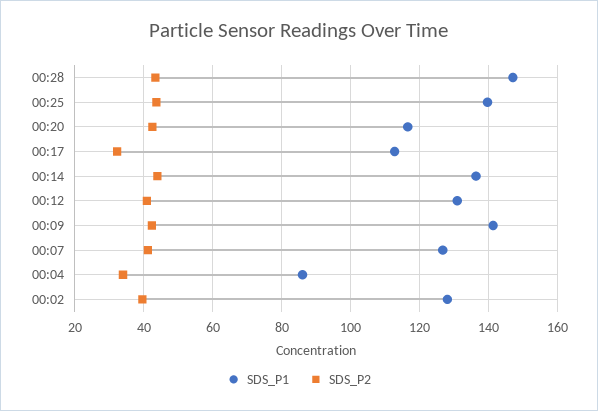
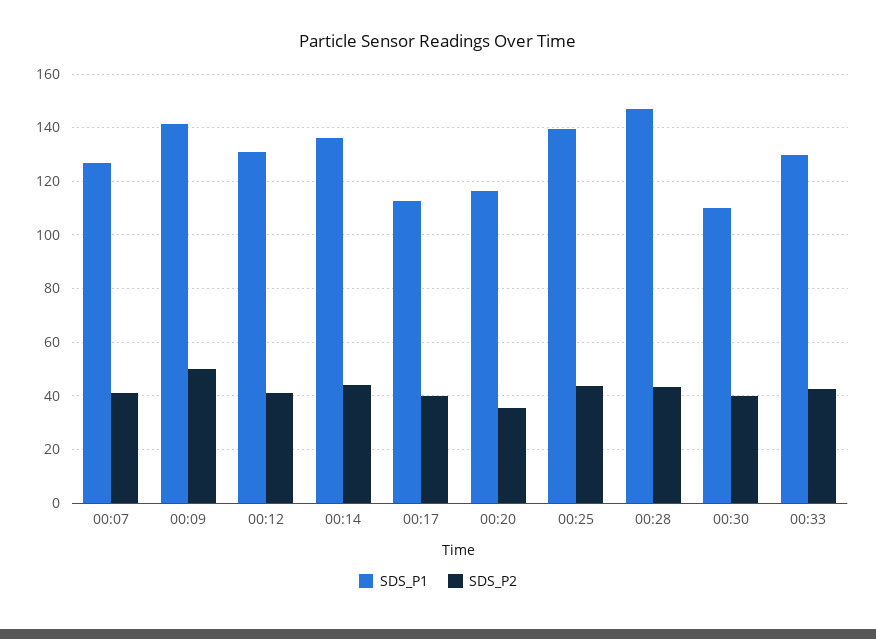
SDS_P2, 00:20: 42 -> 35
SDS_P2, 00:17: 32 -> 40
SDS_P2, 00:09: 42 -> 50
SDS_P1, 00:04: 86 -> none
SDS_P2, 00:04: 34 -> none
SDS_P1, 00:02: 128 -> none
SDS_P2, 00:02: 40 -> none
SDS_P1, 00:30: none -> 110
SDS_P2, 00:30: none -> 40
SDS_P1, 00:33: none -> 130
SDS_P2, 00:33: none -> 42.5

